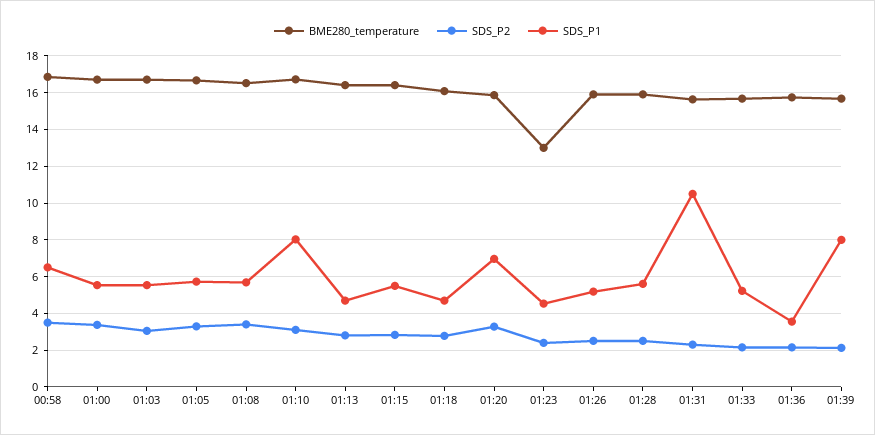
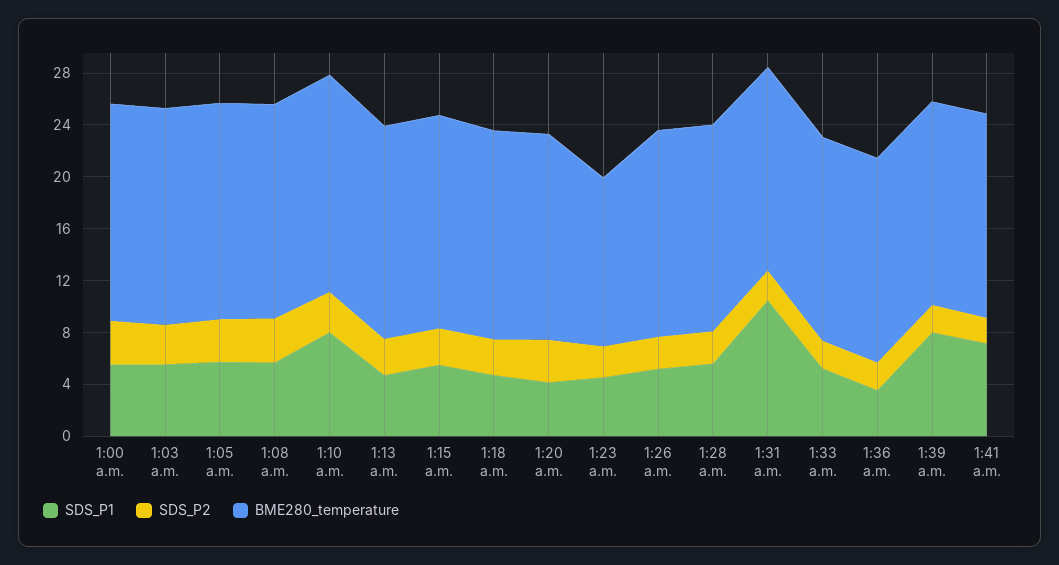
BME280_temperature, 00:58: 17 -> none
SDS_P2, 00:58: 3.5 -> none
SDS_P1, 00:58: 6.5 -> none
SDS_P1, 01:20: 7 -> 4
SDS_P1, 1:41 a.m.: none -> 7
SDS_P2, 1:41 a.m.: none -> 2
BME280_temperature, 1:41 a.m.: none -> 16

